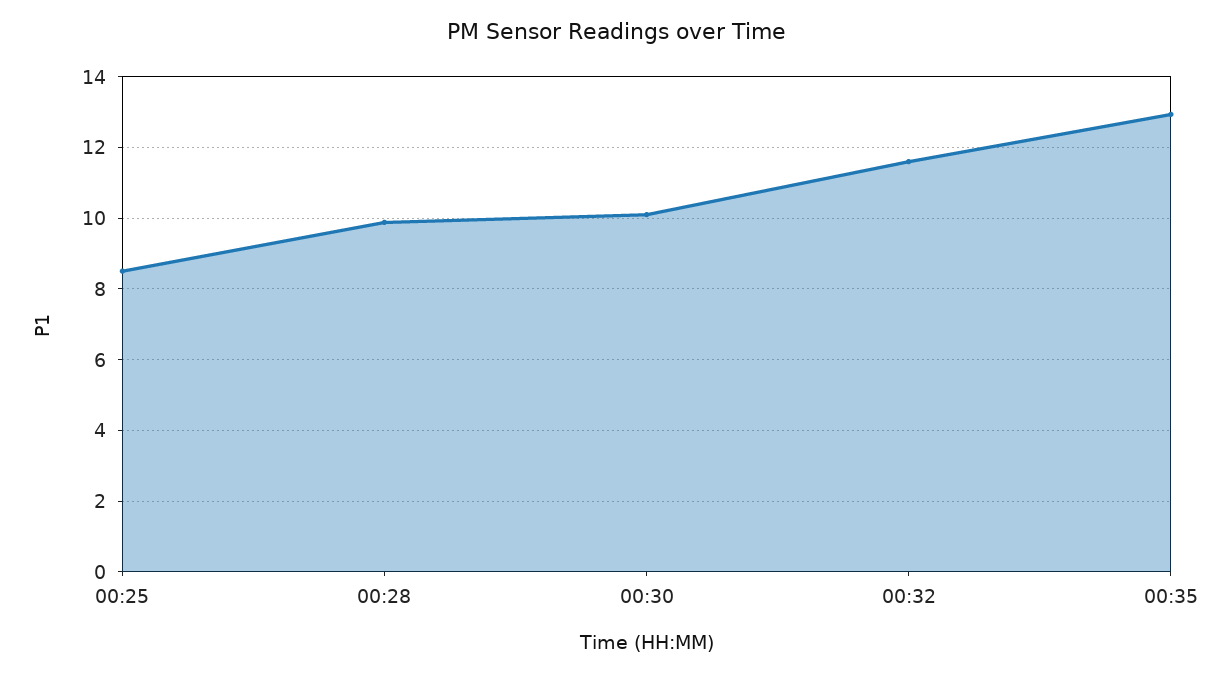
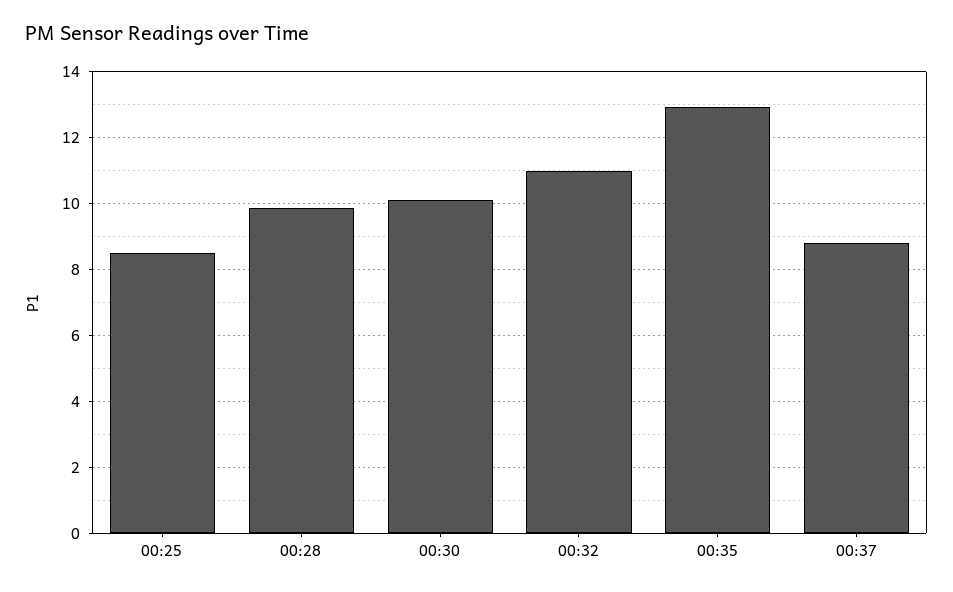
00:32: 11.6 -> 11
00:37: none -> 8.8

